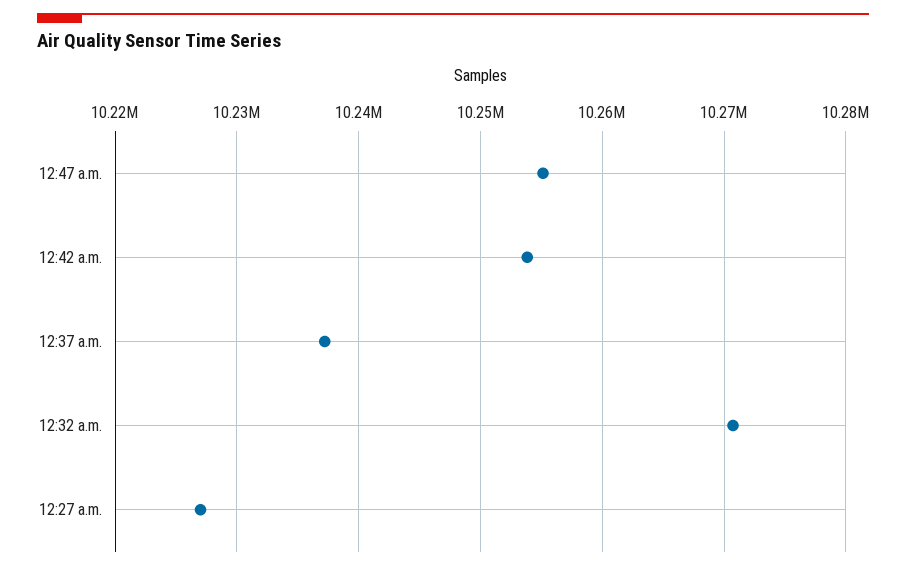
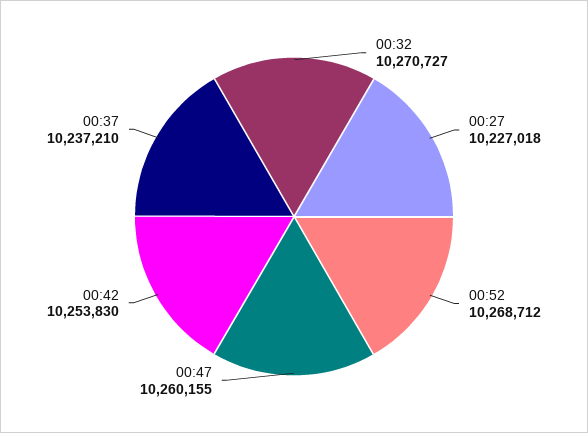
12:47 a.m.: 10255000 -> 10260155
00:52: none -> 10268712

